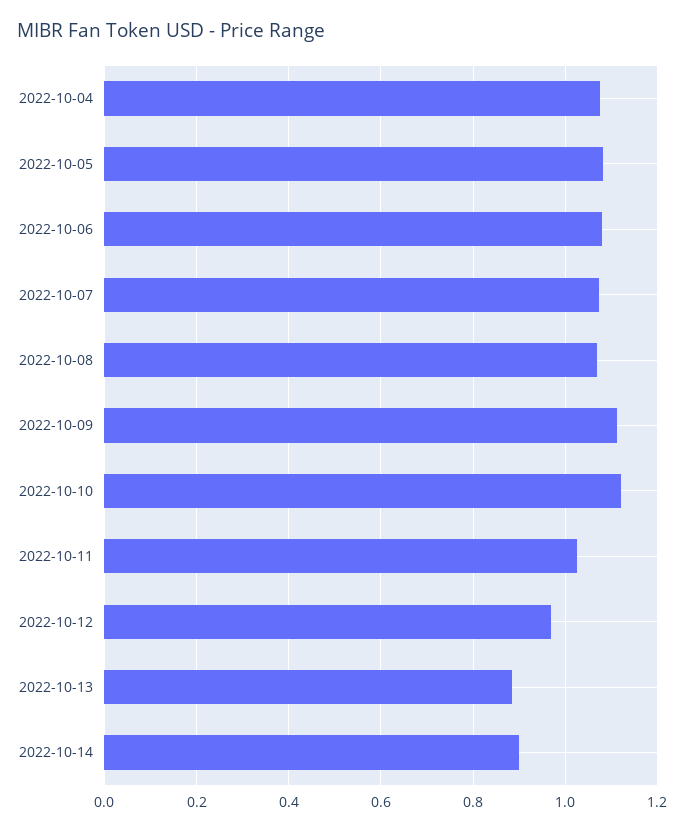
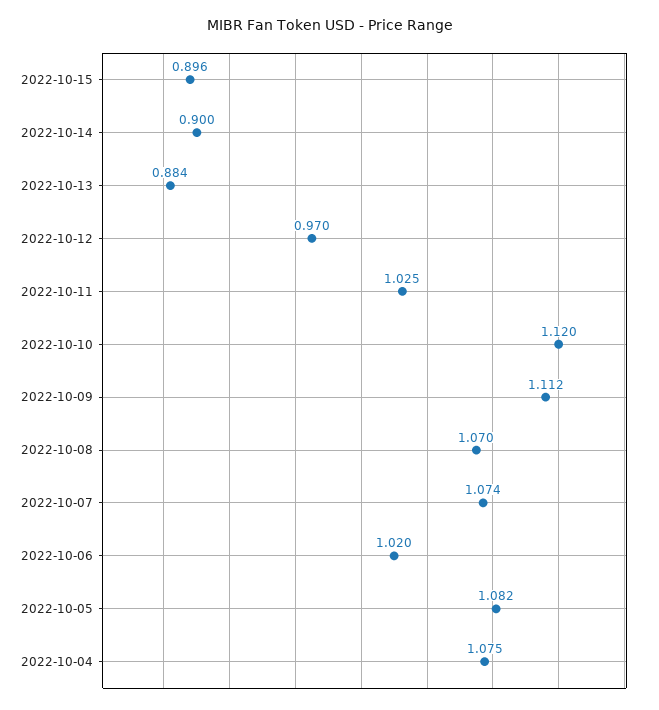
2022-10-06: 1.08 -> 1.02
2022-10-15: none -> 0.896

